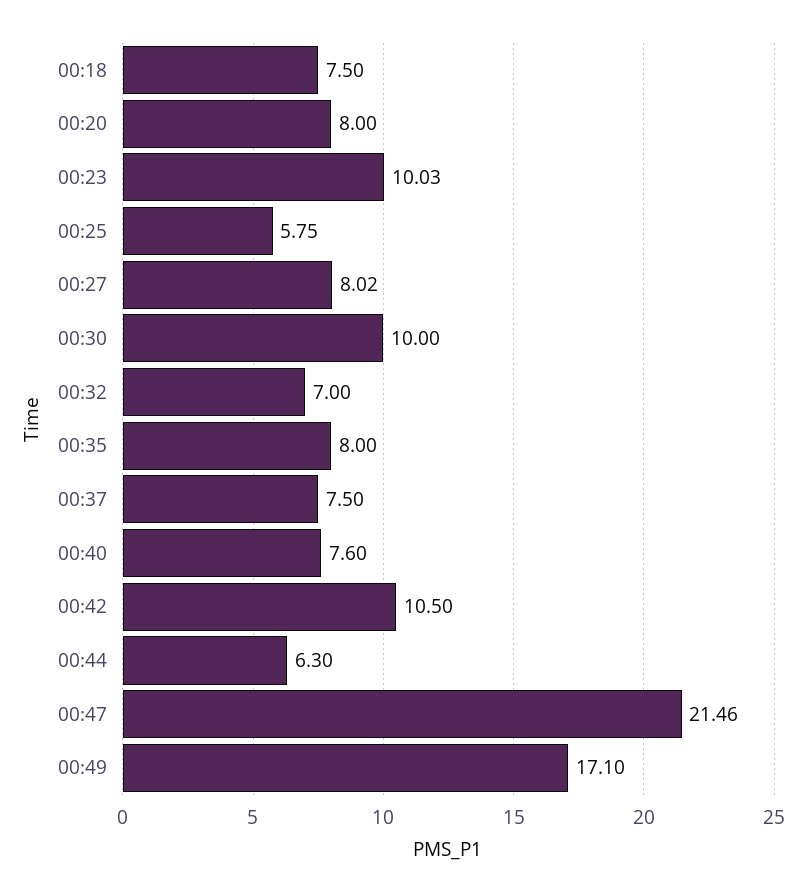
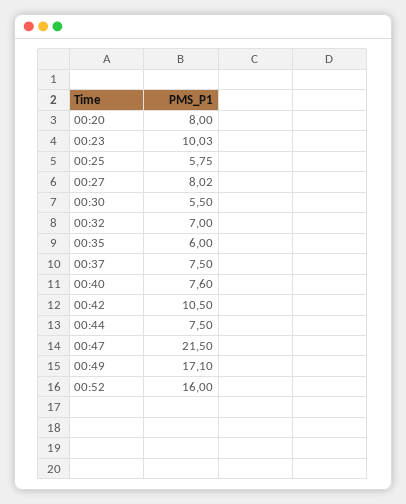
00:18: 7.5 -> none
00:30: 10 -> 5.5
00:35: 8 -> 6
00:44: 6.3 -> 7.5
00:47: 21.46 -> 21.5
00:52: none -> 16

